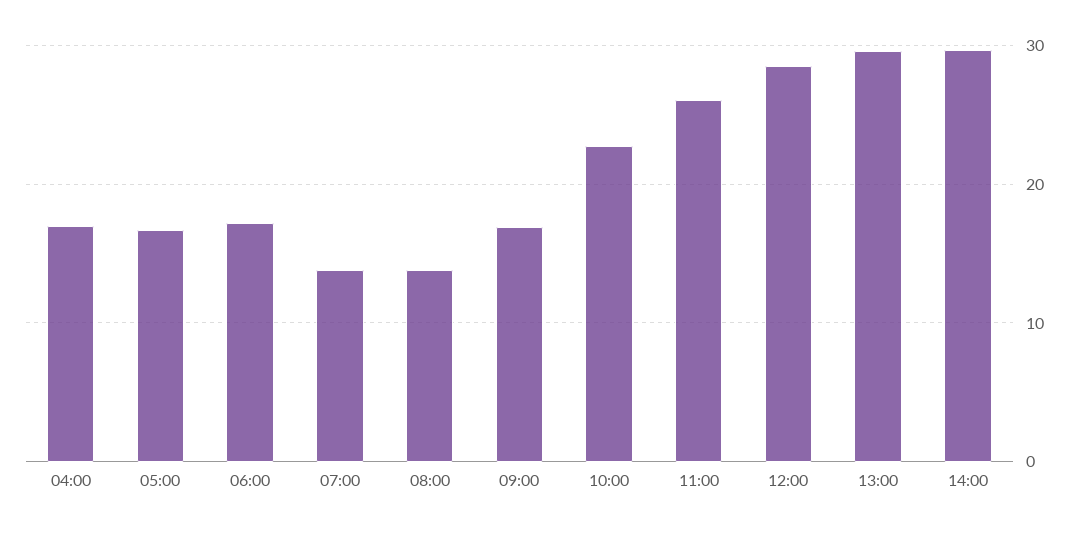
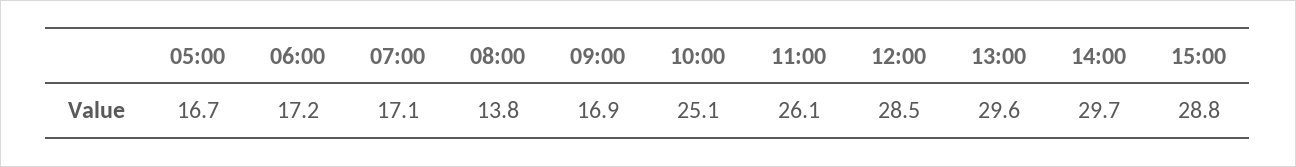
04:00: 17 -> none
07:00: 14 -> 17.1
10:00: 23 -> 25.1
15:00: none -> 28.8

